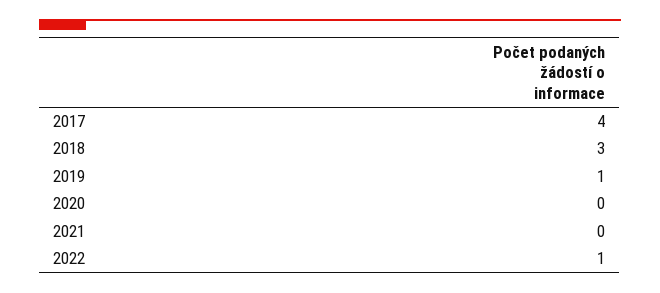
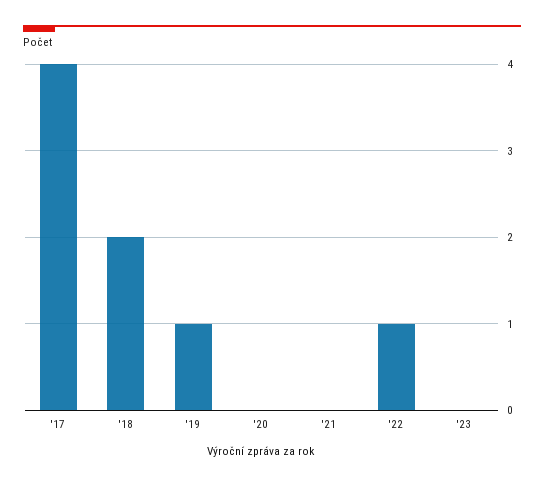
2018: 3 -> 2
'23: none -> 0

